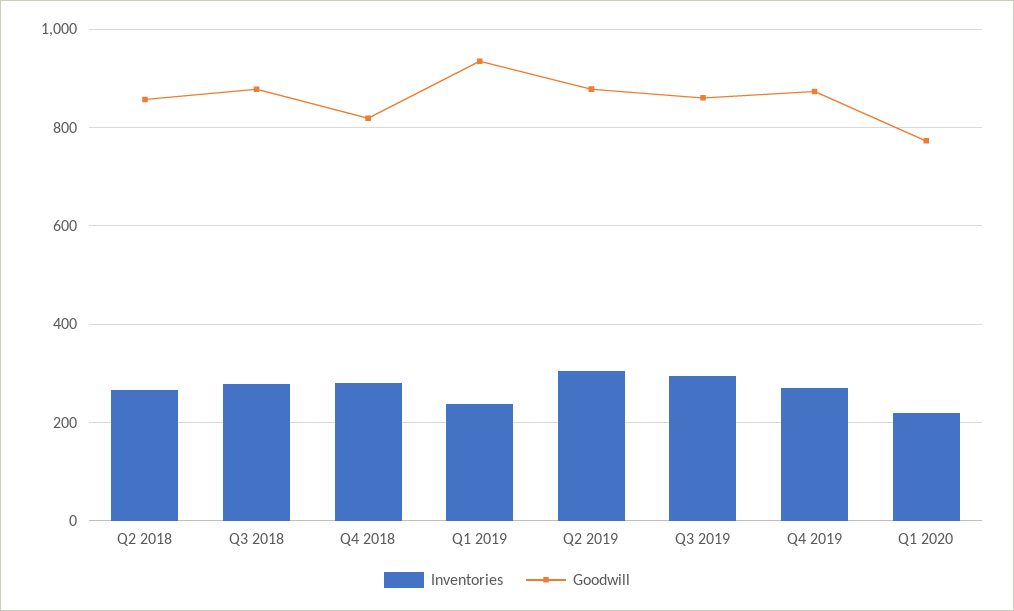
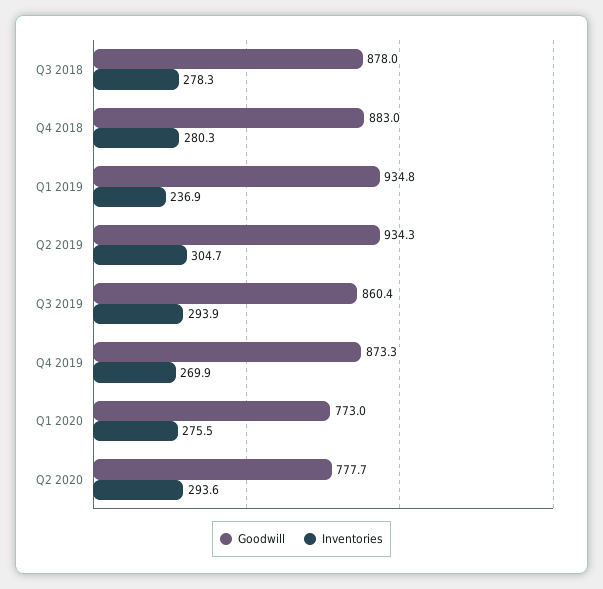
Inventories, Q2 2018: 260 -> none
Goodwill, Q2 2018: 860 -> none
Goodwill, Q4 2018: 820 -> 883
Goodwill, Q2 2019: 880 -> 934.3
Inventories, Q1 2020: 220 -> 275.5
Goodwill, Q2 2020: none -> 777.7
Inventories, Q2 2020: none -> 293.6

